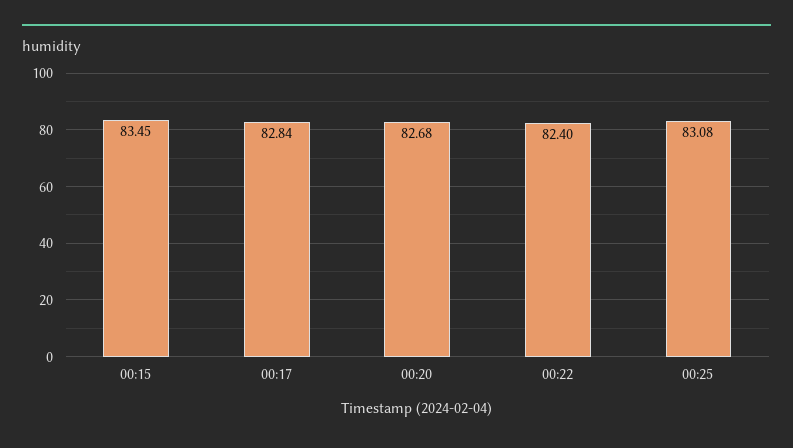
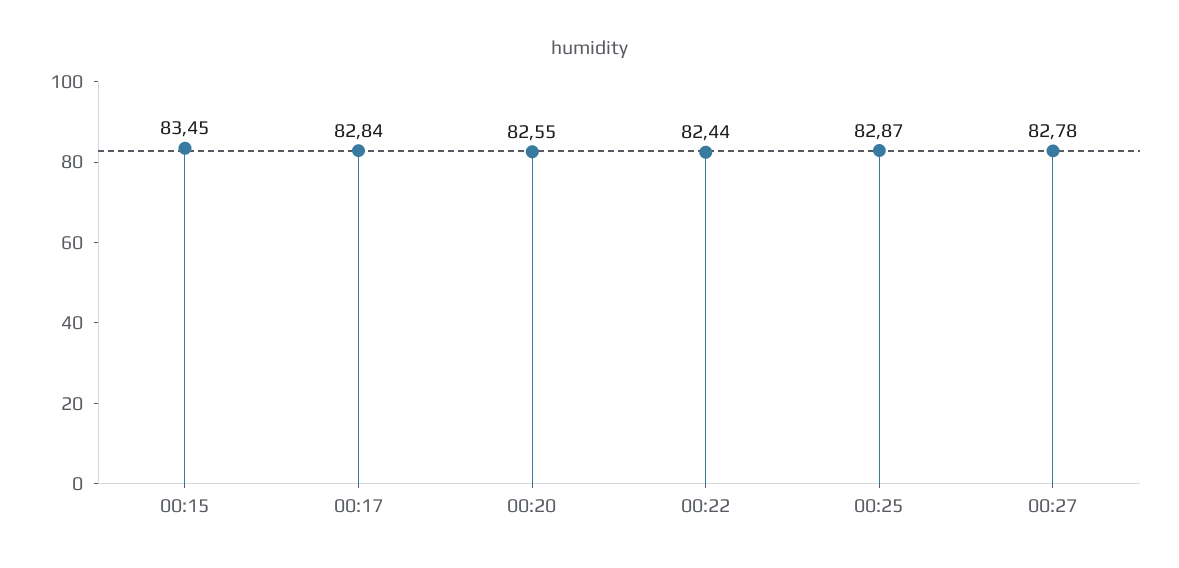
00:20: 82.68 -> 82.55
00:22: 82.4 -> 82.44
00:25: 83.08 -> 82.87
00:27: none -> 82.78

